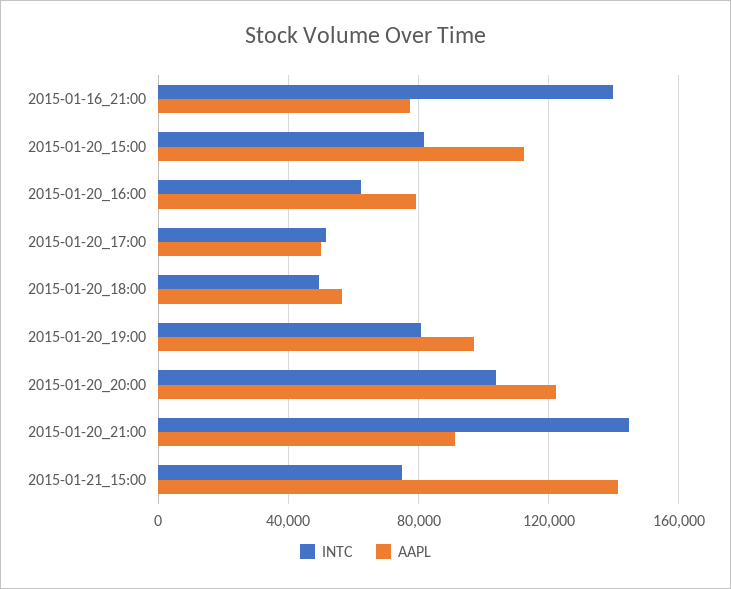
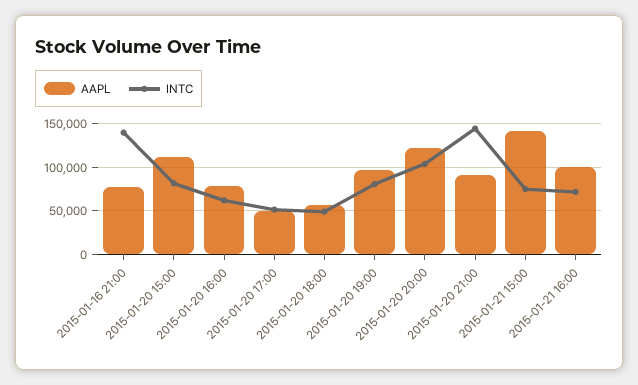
AAPL, 2015-01-21 16:00: none -> 100000
INTC, 2015-01-21 16:00: none -> 70000

